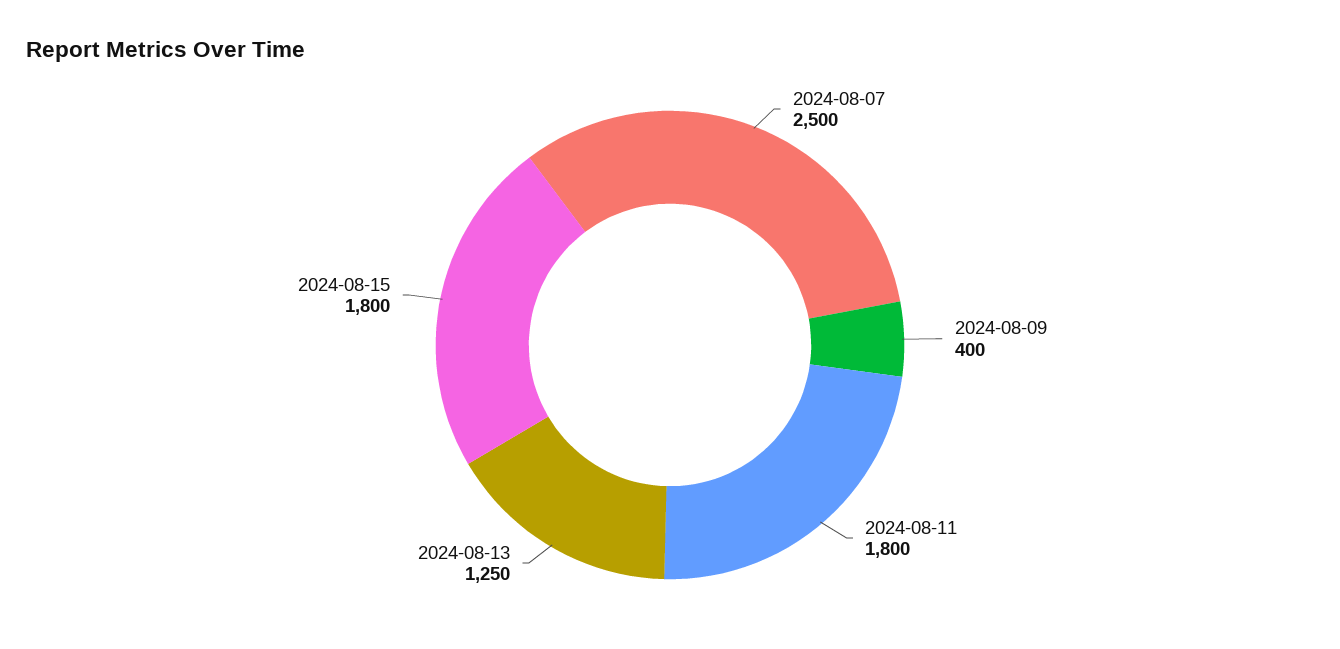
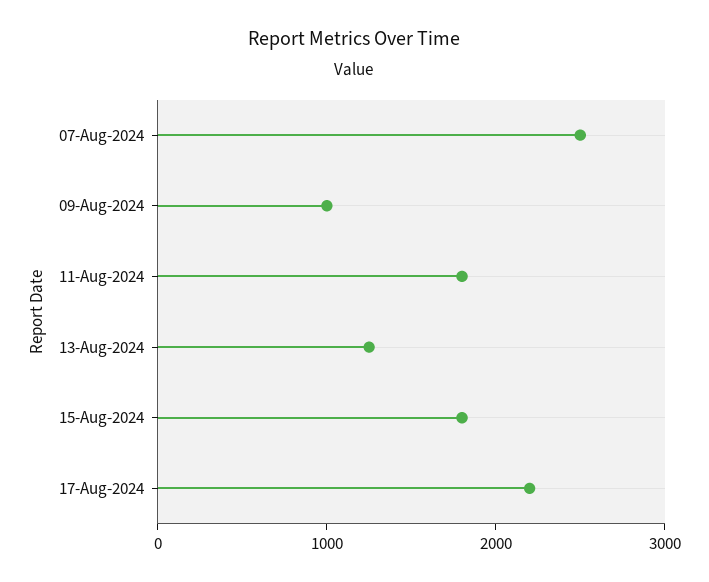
2024-08-09: 400 -> 1000
17-Aug-2024: none -> 2200

